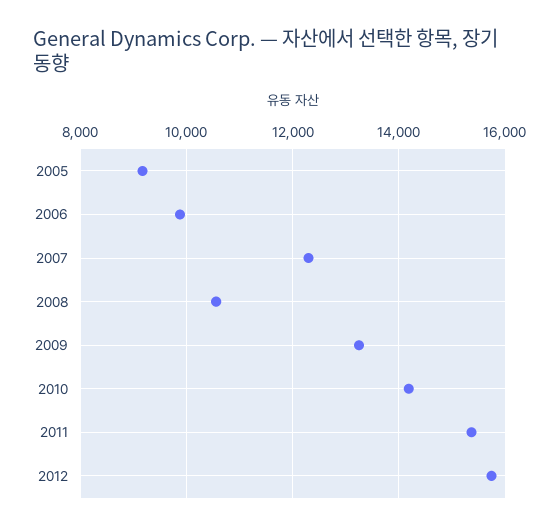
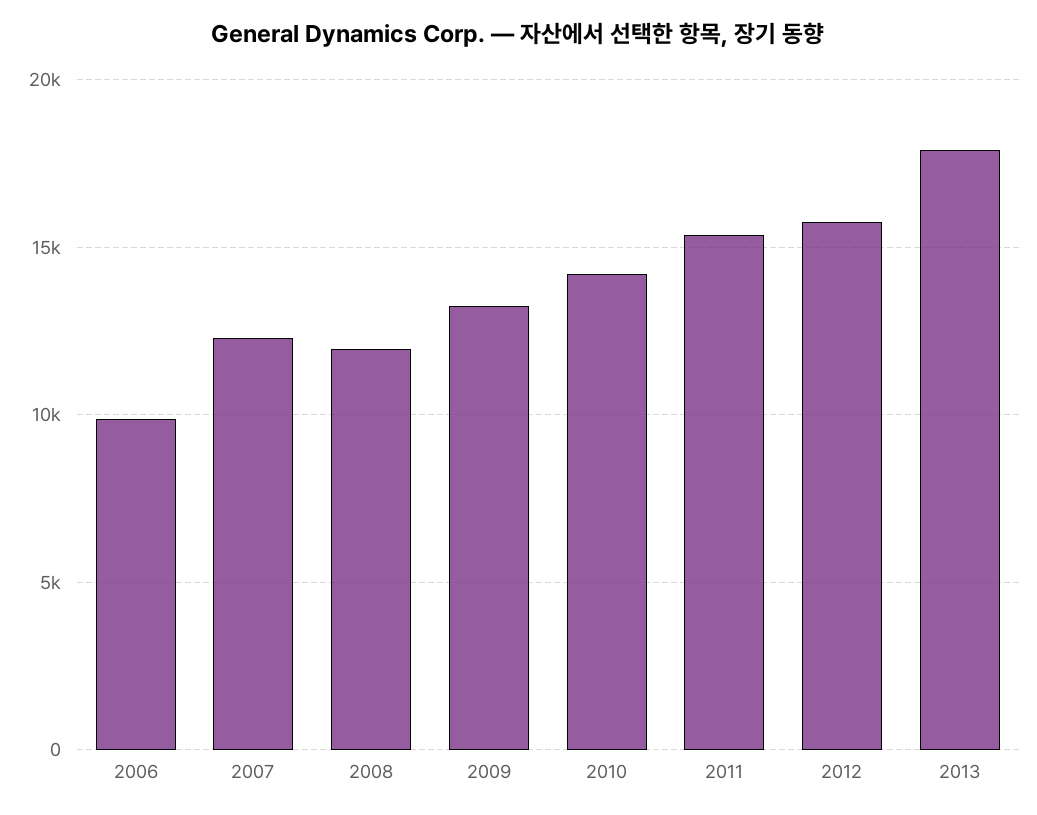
2005: 9200 -> none
2008: 10600 -> 12000
2013: none -> 18000

